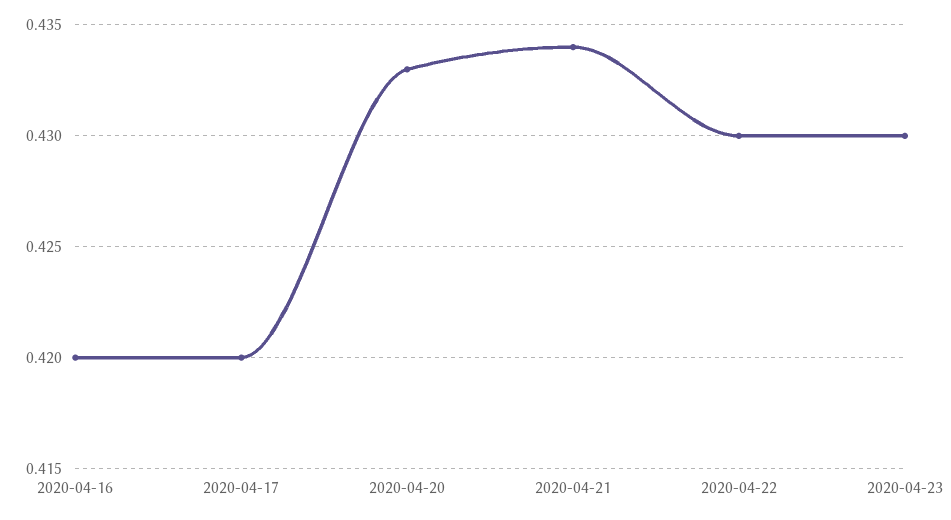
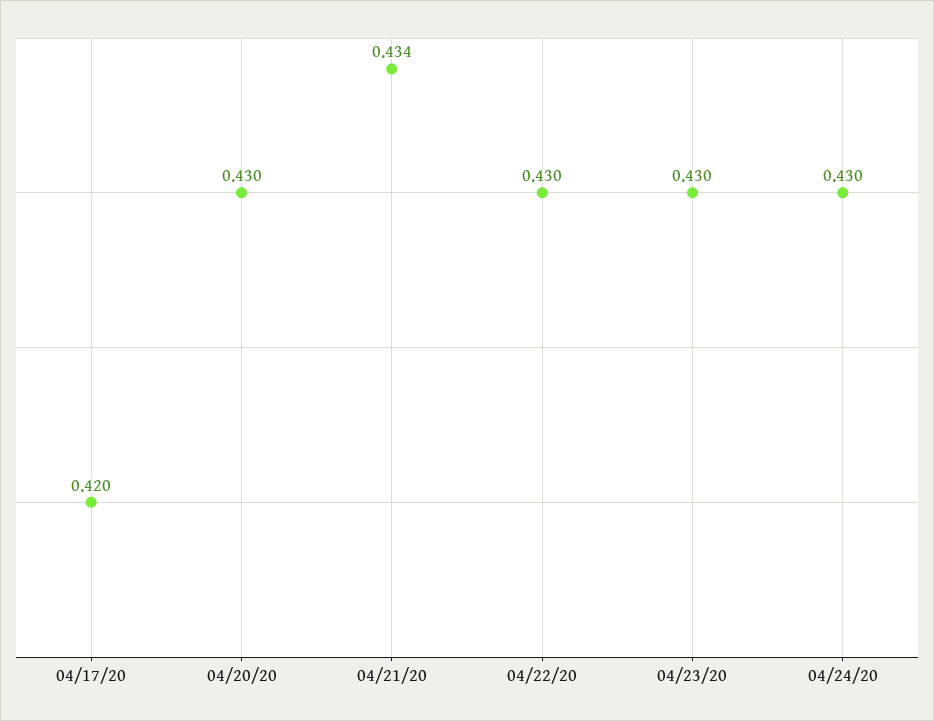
2020-04-16: 0.42 -> none
2020-04-20: 0.433 -> 0.43
04/24/20: none -> 0.43

